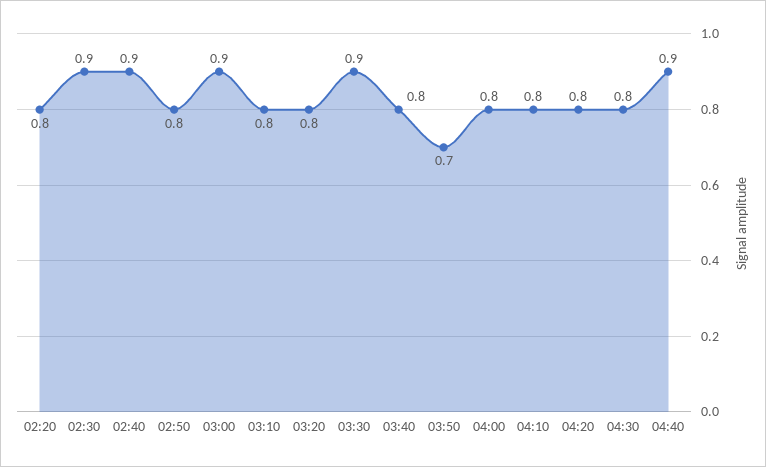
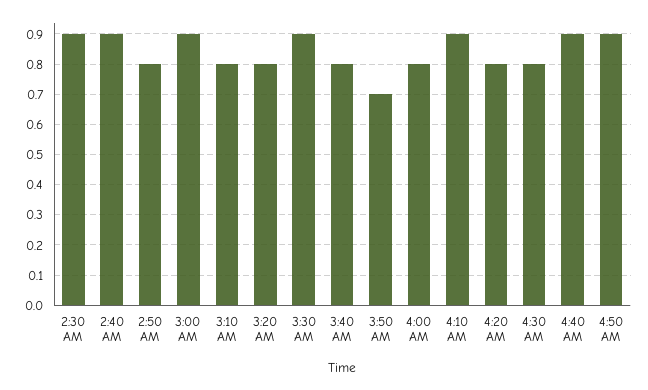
02:20: 0.8 -> none
04:10: 0.8 -> 0.9
4:50 AM: none -> 0.9

